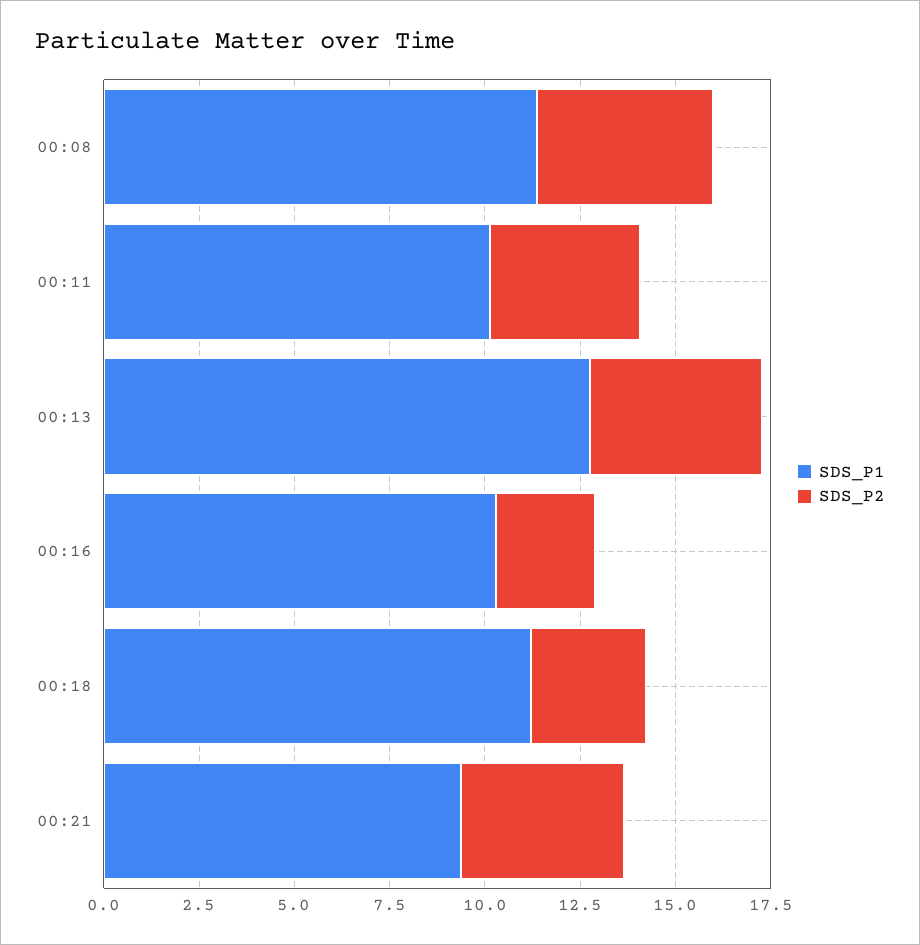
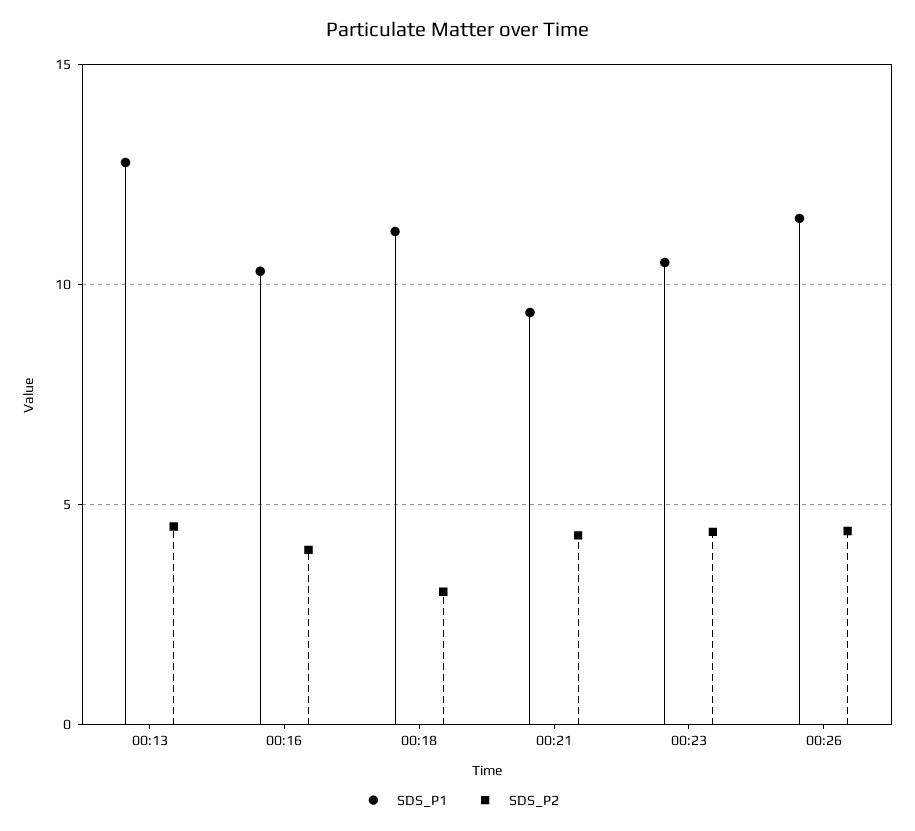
SDS_P1, 00:08: 11.5 -> none
SDS_P2, 00:08: 4.5 -> none
SDS_P1, 00:11: 10 -> none
SDS_P2, 00:11: 4 -> none
SDS_P2, 00:16: 2.5 -> 4
SDS_P1, 00:23: none -> 10.5
SDS_P2, 00:23: none -> 4.5
SDS_P1, 00:26: none -> 11.5
SDS_P2, 00:26: none -> 4.5

